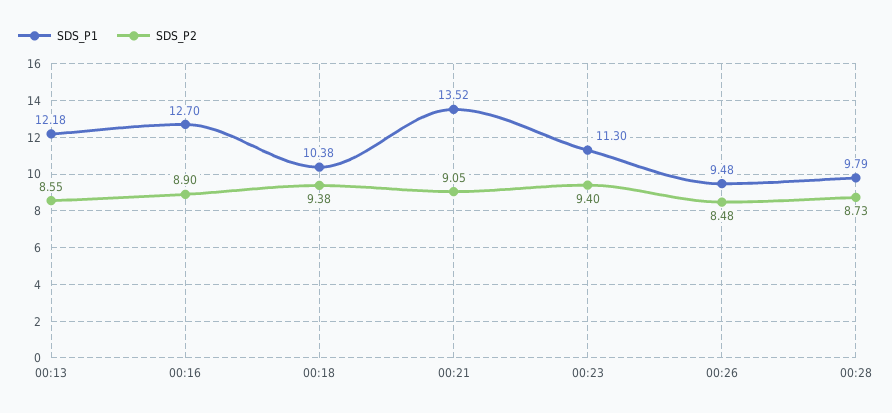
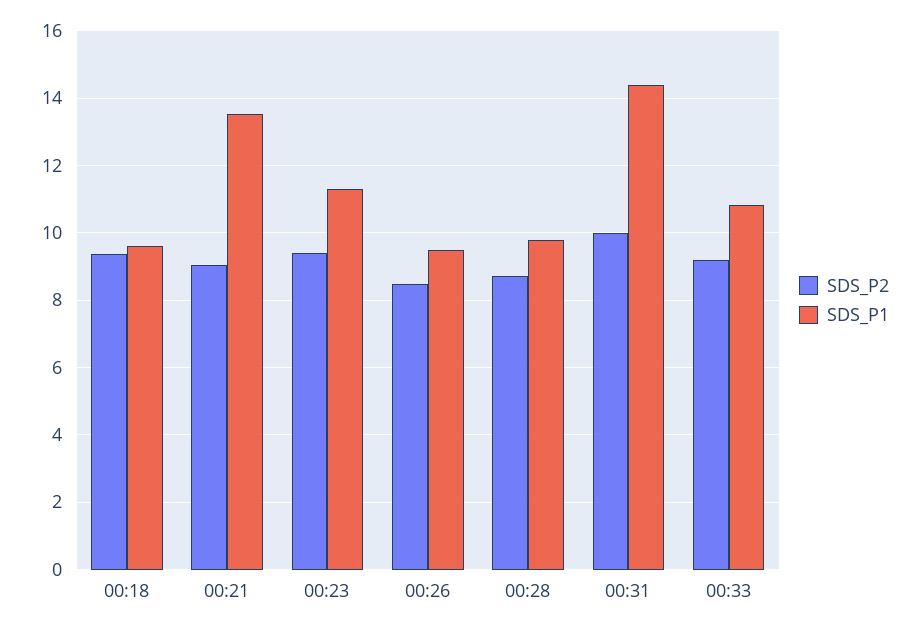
SDS_P1, 00:13: 12.18 -> none
SDS_P2, 00:13: 8.55 -> none
SDS_P1, 00:16: 12.7 -> none
SDS_P2, 00:16: 8.9 -> none
SDS_P1, 00:18: 10.38 -> 9.6
SDS_P2, 00:31: none -> 10
SDS_P1, 00:31: none -> 14.4
SDS_P2, 00:33: none -> 9.2
SDS_P1, 00:33: none -> 10.8

